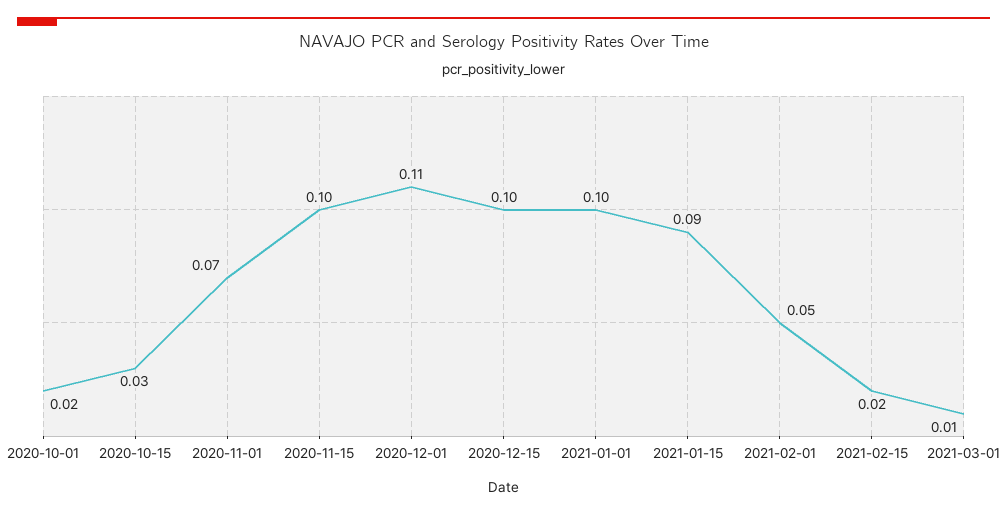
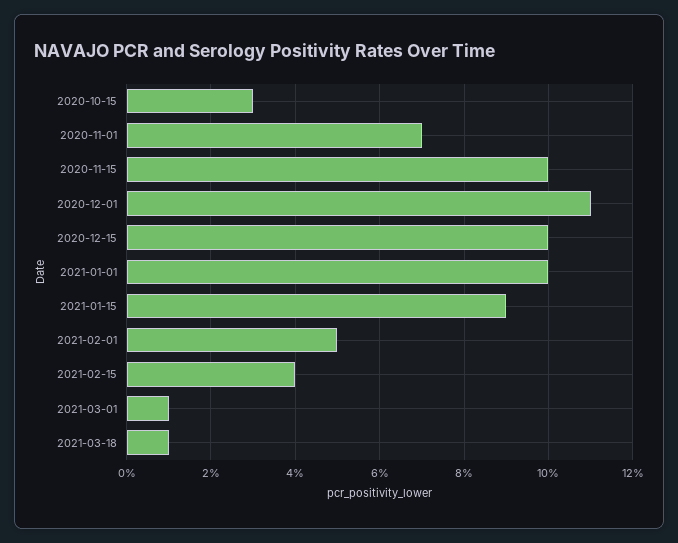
2020-10-01: 0.02 -> none
2021-02-15: 0.02 -> 0.04
2021-03-18: none -> 0.01

